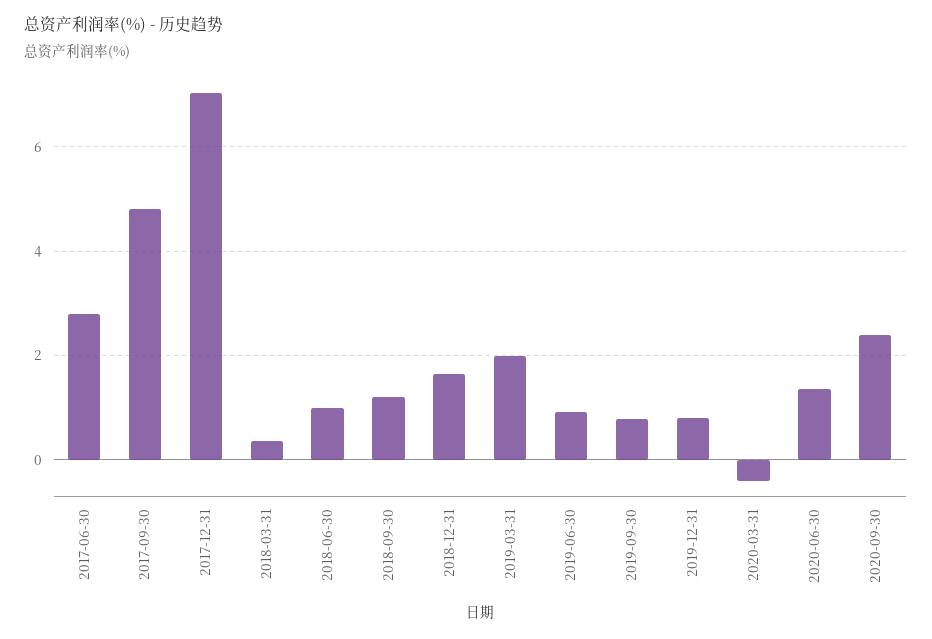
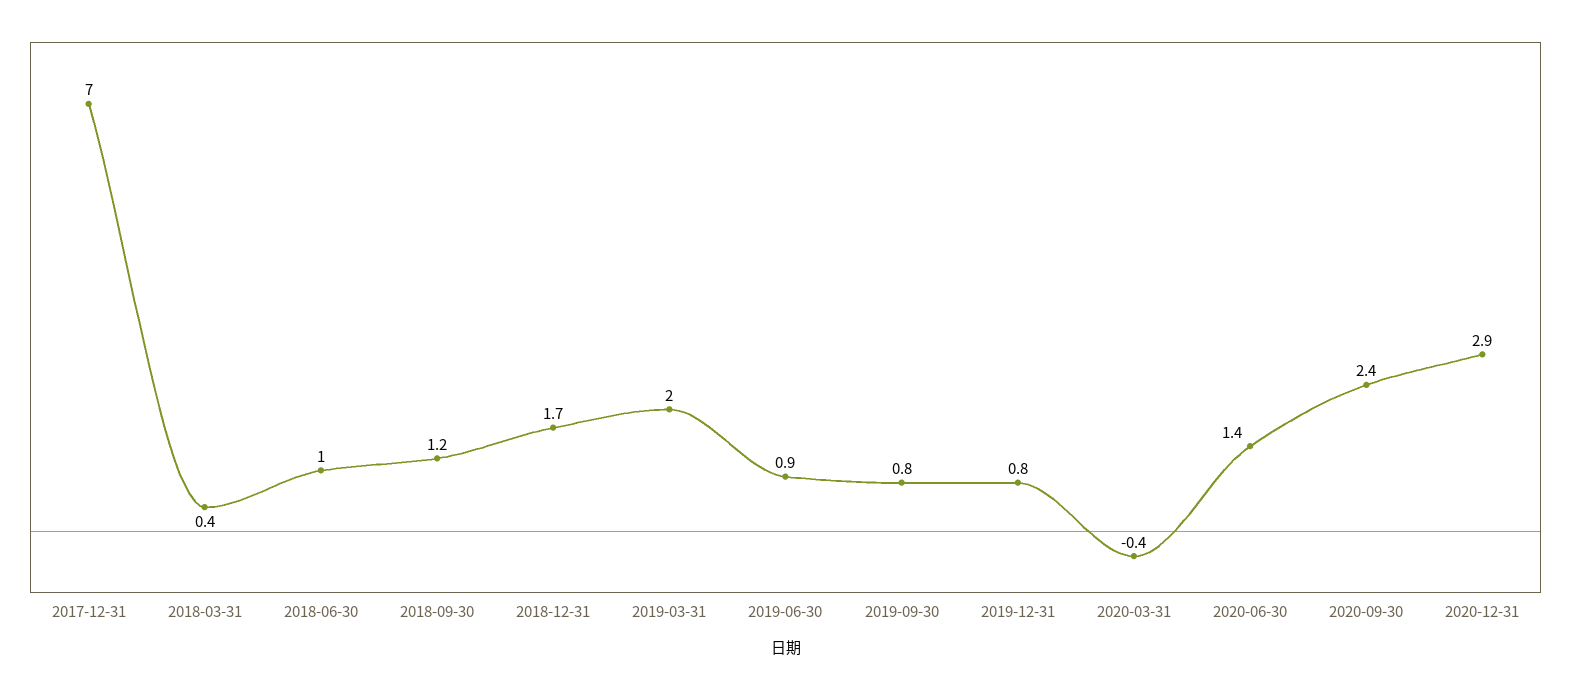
2017-06-30: 2.8 -> none
2017-09-30: 4.8 -> none
2020-12-31: none -> 2.9

